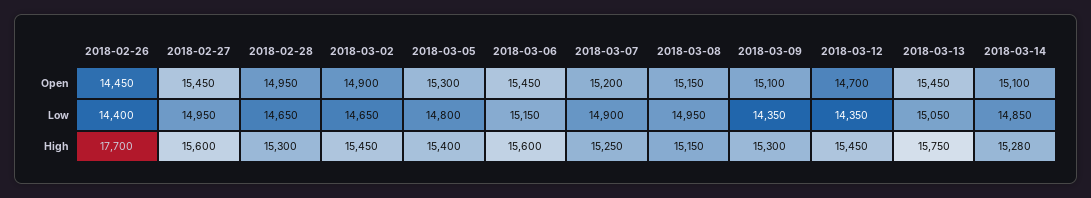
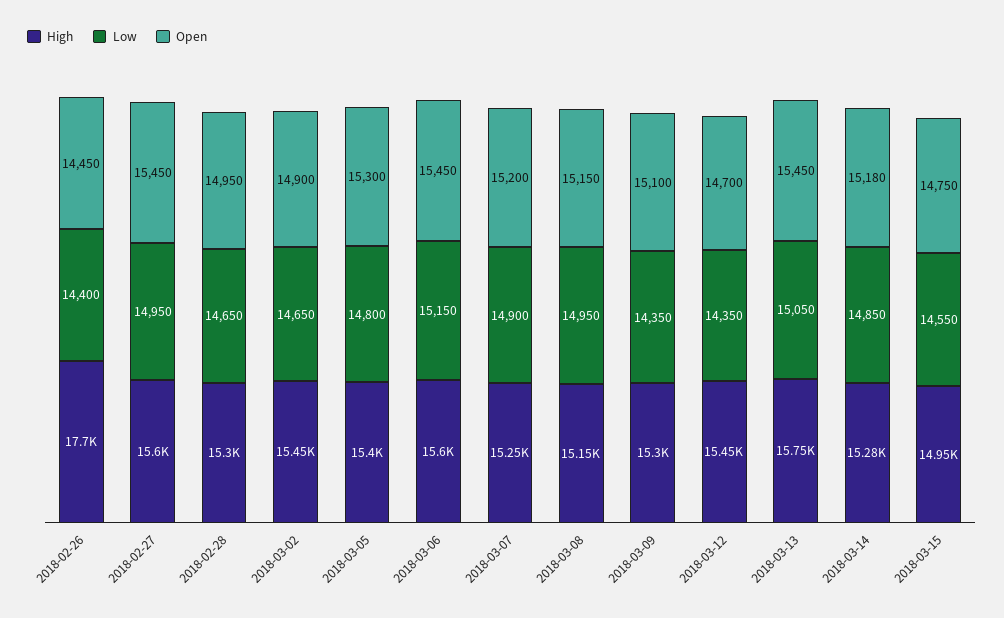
Open, 2018-03-14: 15100 -> 15180
High, 2018-03-15: none -> 14950
Low, 2018-03-15: none -> 14550
Open, 2018-03-15: none -> 14750

